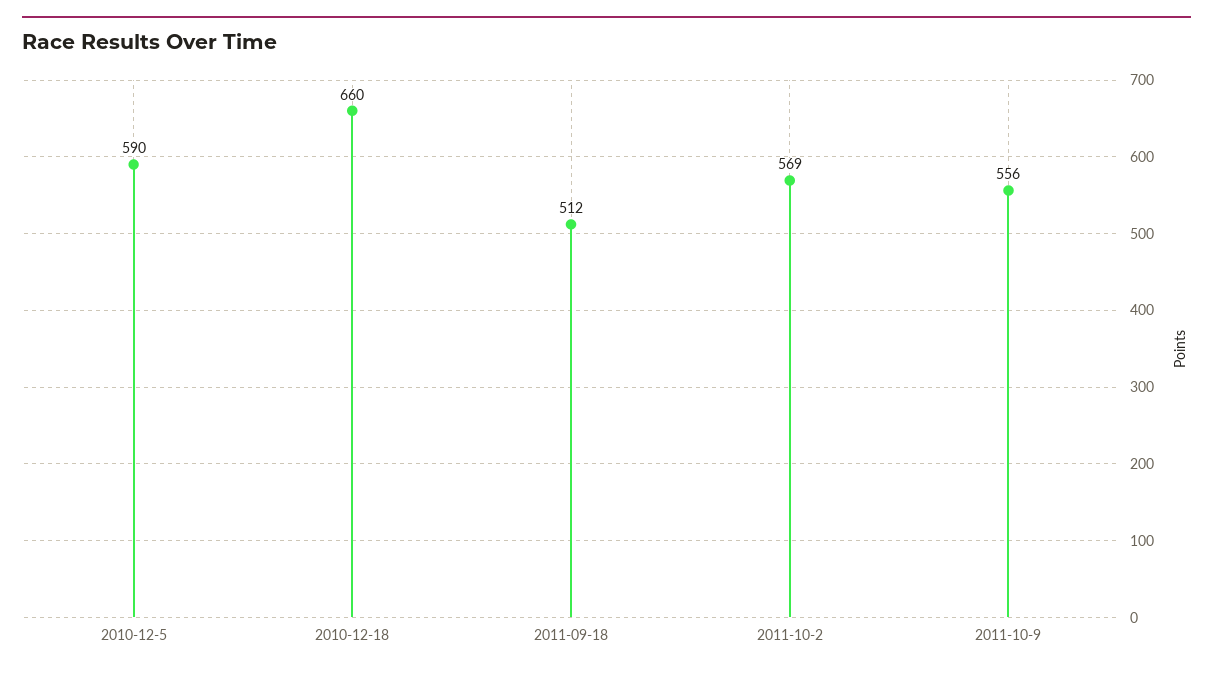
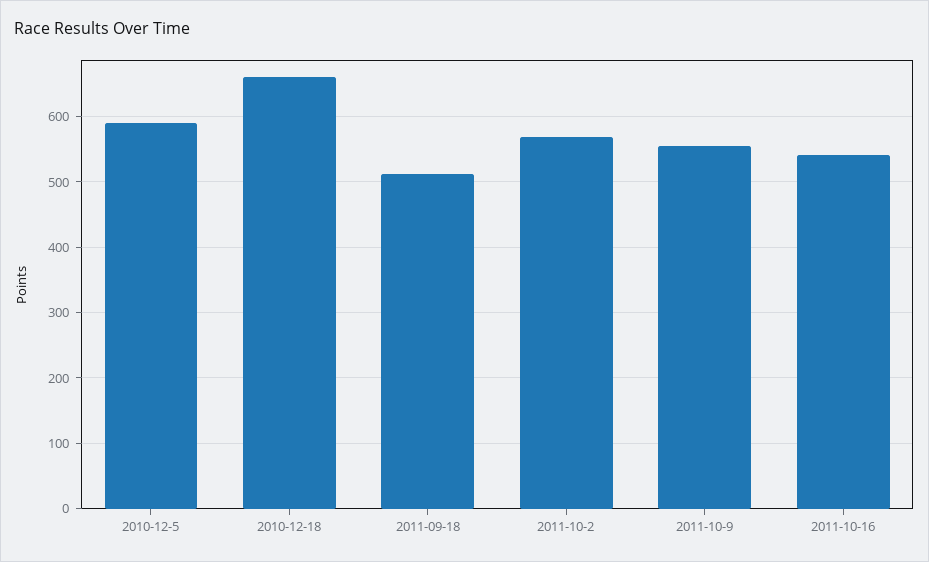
2011-10-16: none -> 540

